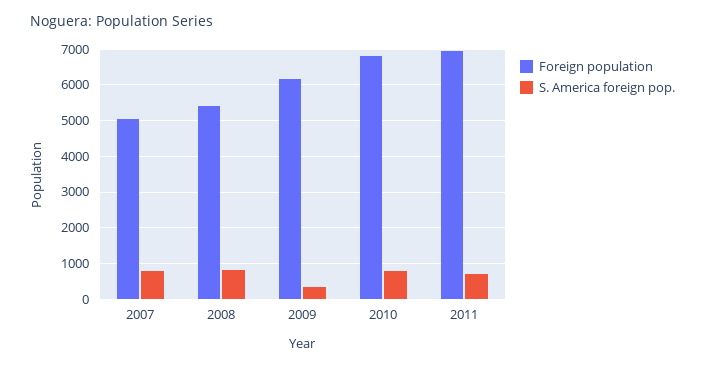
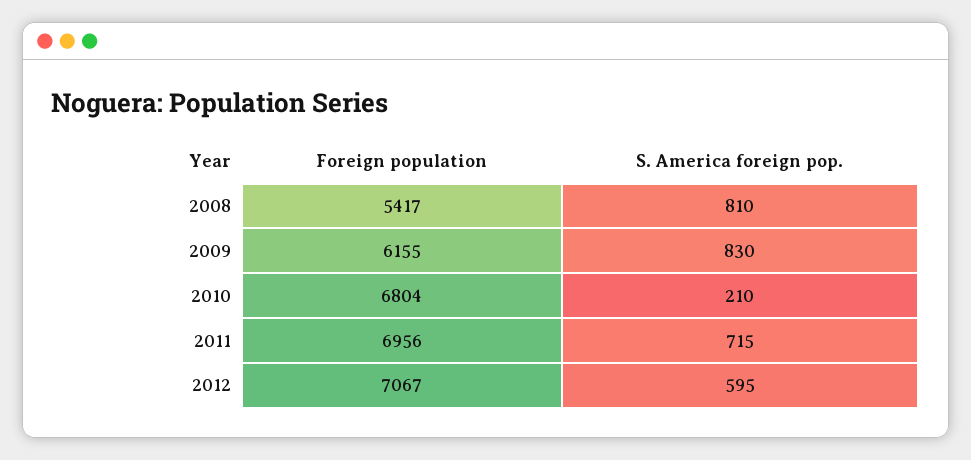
Foreign population, 2007: 5000 -> none
S. America foreign pop., 2007: 800 -> none
S. America foreign pop., 2009: 400 -> 830
S. America foreign pop., 2010: 800 -> 210
Foreign population, 2012: none -> 7067
S. America foreign pop., 2012: none -> 595

